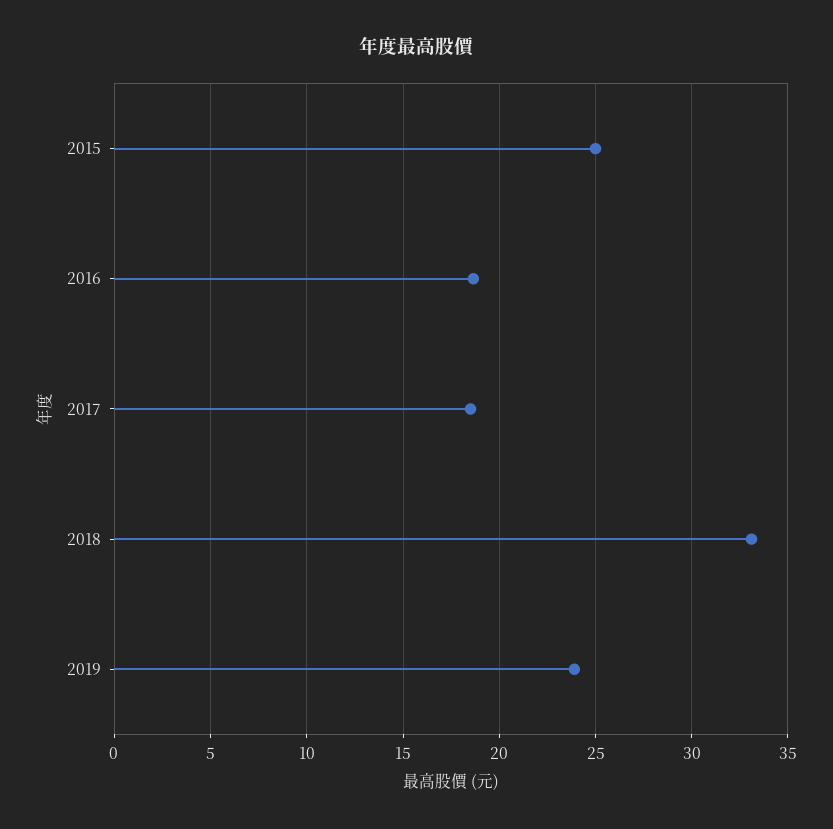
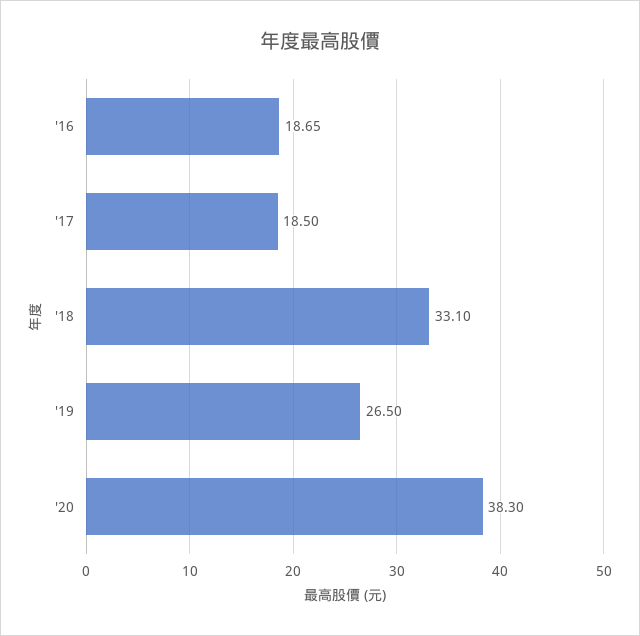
2015: 25 -> none
2019: 24 -> 26.5
'20: none -> 38.3

